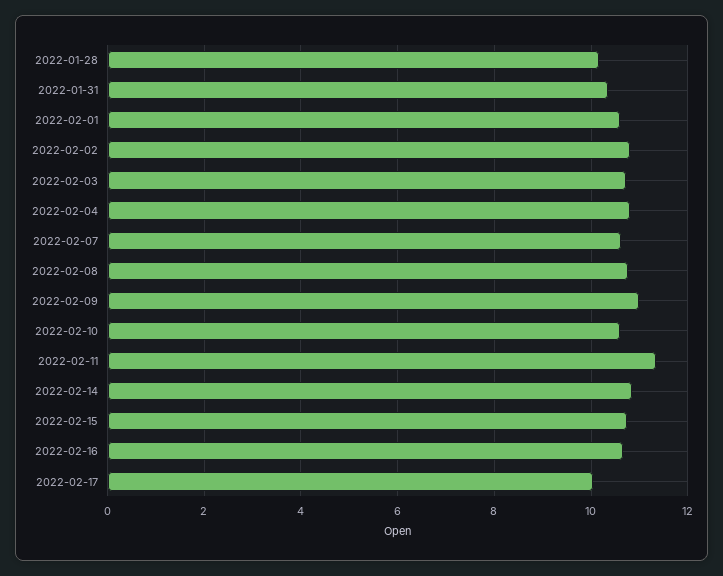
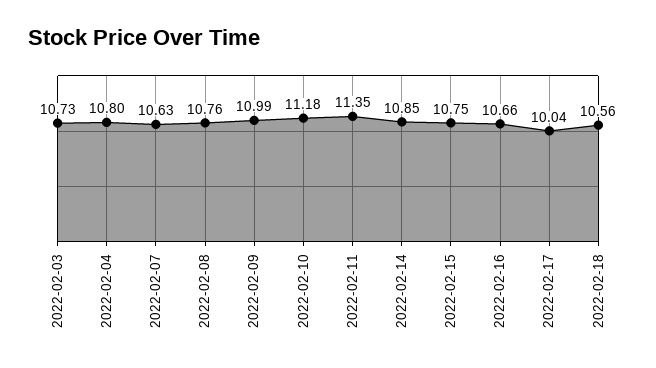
2022-01-28: 10.2 -> none
2022-01-31: 10.4 -> none
2022-02-01: 10.6 -> none
2022-02-02: 10.8 -> none
2022-02-10: 10.6 -> 11.18
2022-02-18: none -> 10.56

